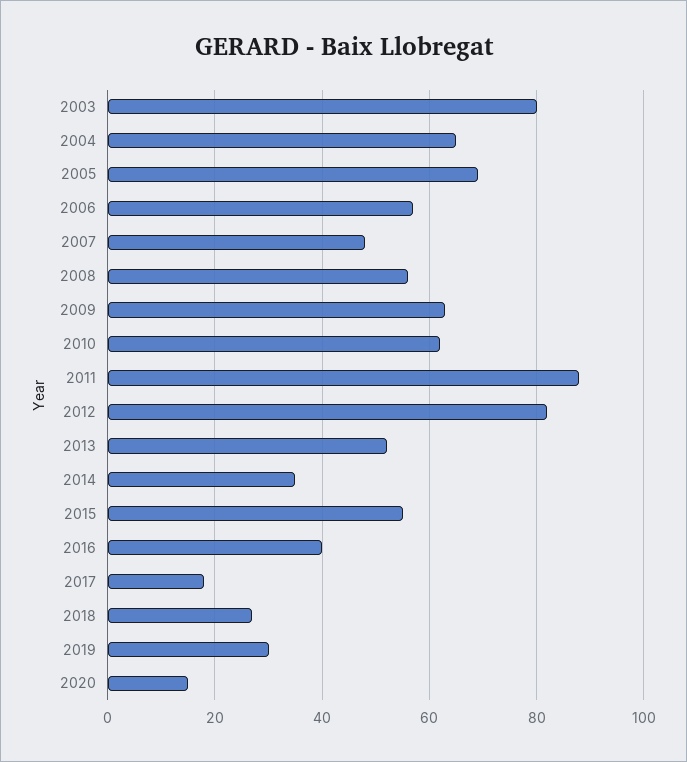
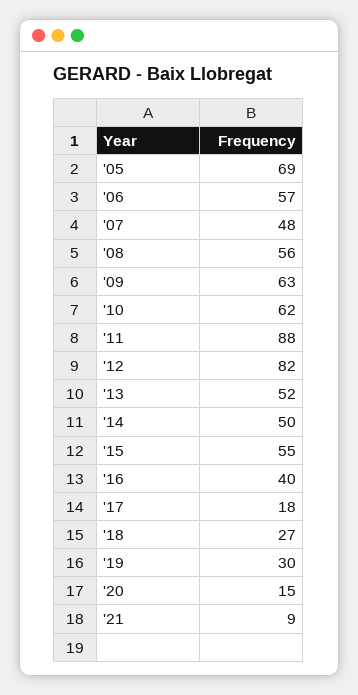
2003: 80 -> none
2004: 65 -> none
2014: 35 -> 50
'21: none -> 9

